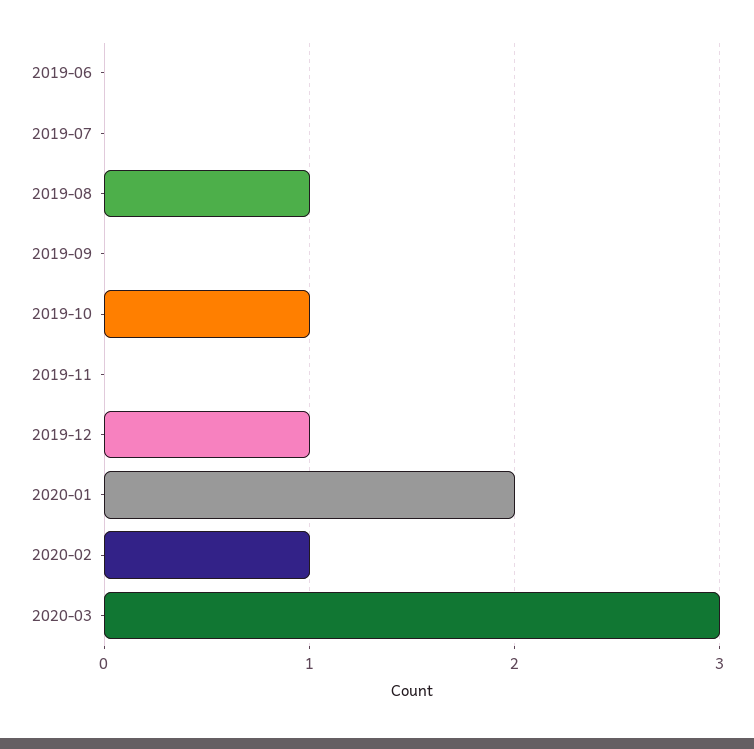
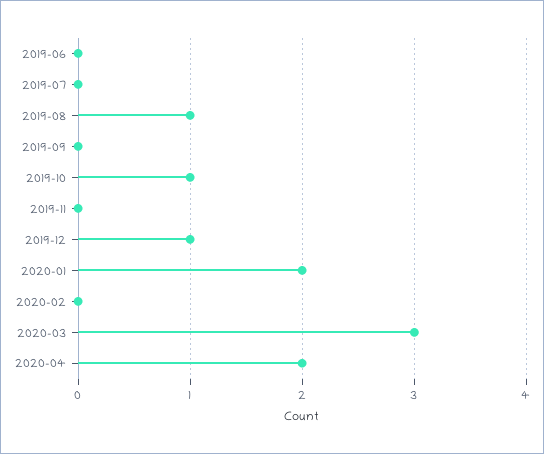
2020-02: 1 -> 0
2020-04: none -> 2

